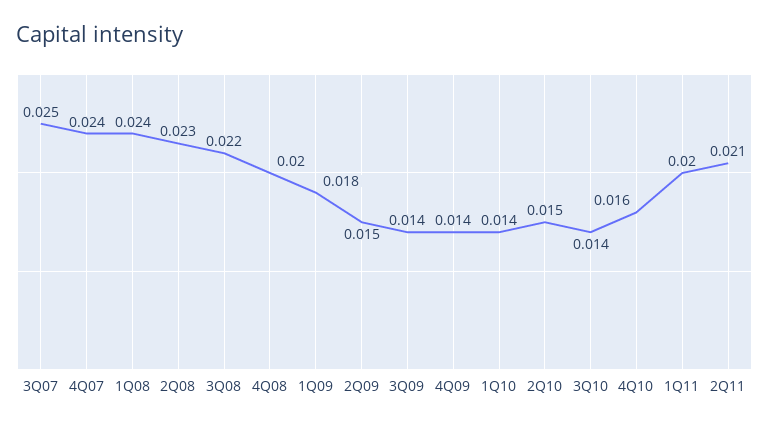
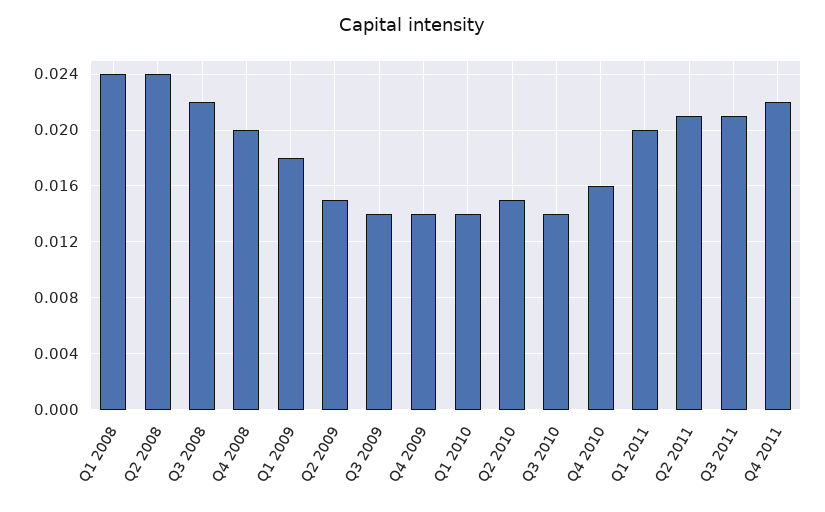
3Q07: 0.025 -> none
4Q07: 0.024 -> none
2Q08: 0.023 -> 0.024
Q3 2011: none -> 0.021
Q4 2011: none -> 0.022

